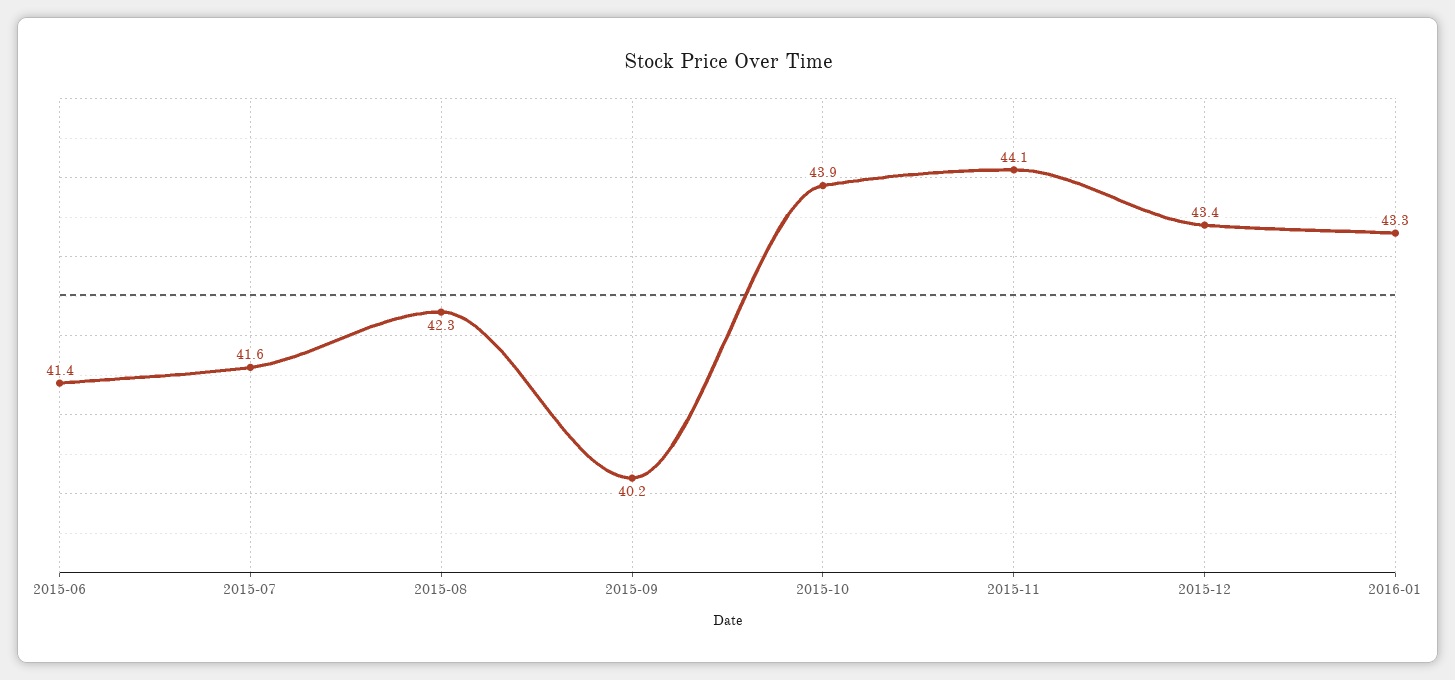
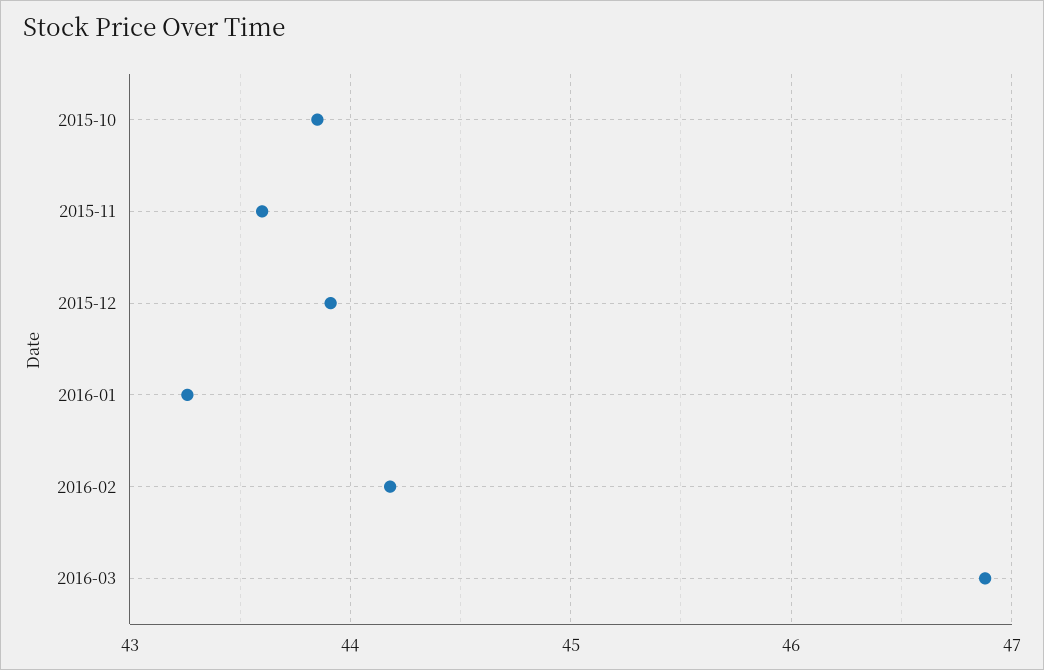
2015-06: 41.4 -> none
2015-07: 41.6 -> none
2015-08: 42.3 -> none
2015-09: 40.2 -> none
2015-11: 44.1 -> 43.6
2015-12: 43.4 -> 43.9
2016-02: none -> 44.2
2016-03: none -> 46.9

